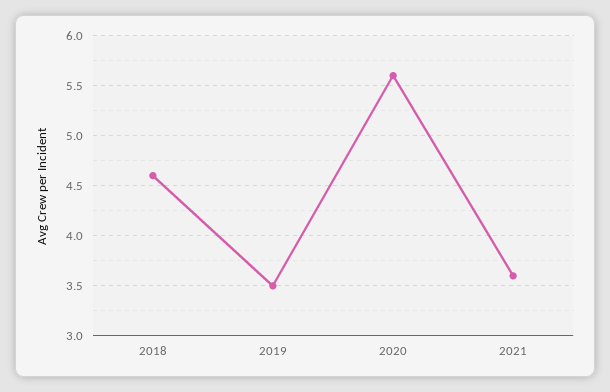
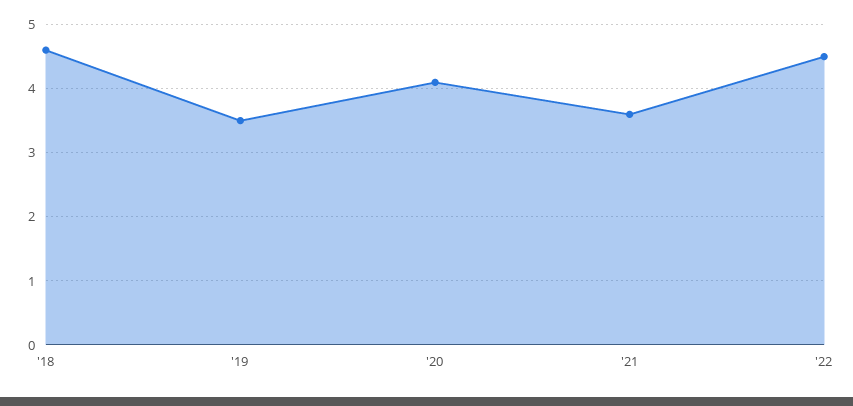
2020: 5.6 -> 4.1
'22: none -> 4.5

